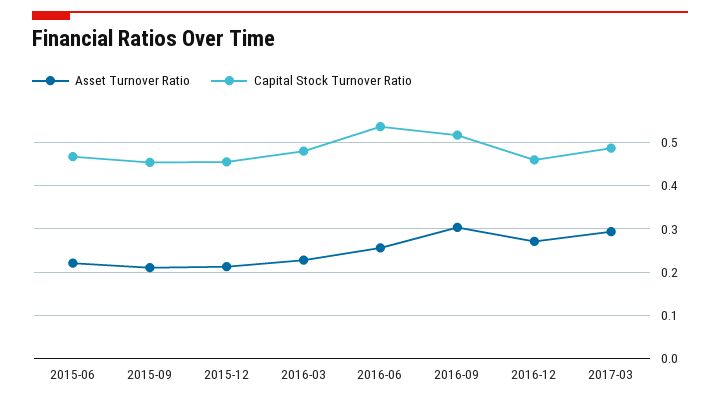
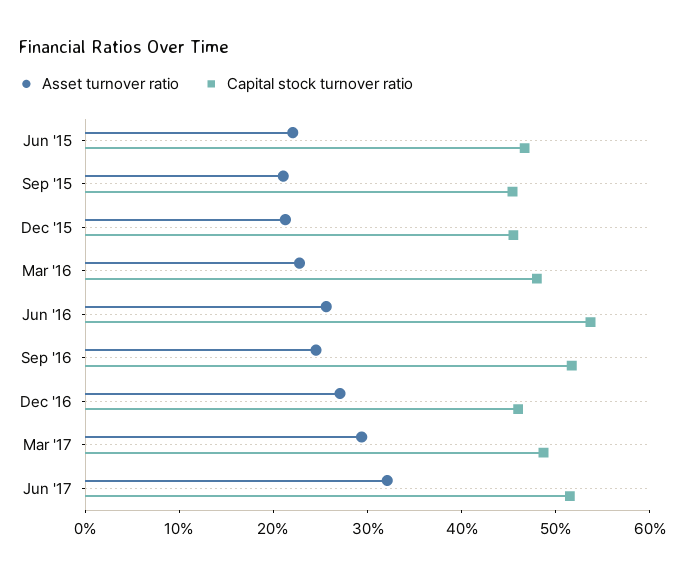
Asset Turnover Ratio, 2016-09: 0.3 -> 0.24
Asset Turnover Ratio, Jun '17: none -> 0.32
Capital Stock Turnover Ratio, Jun '17: none -> 0.52

